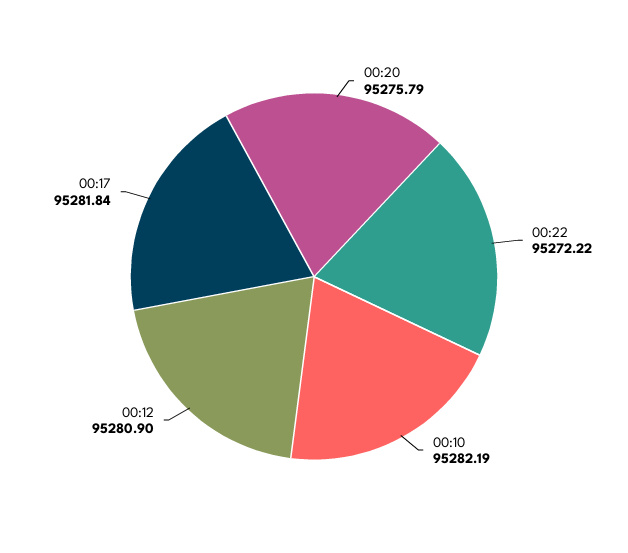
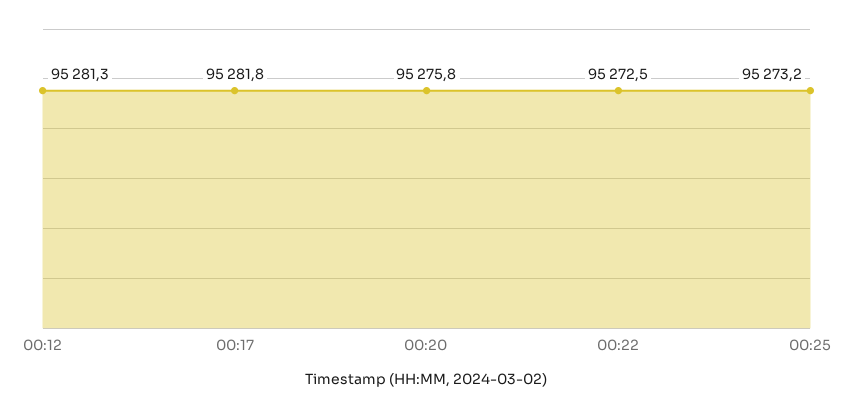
00:22: 95272.22 -> 95272.5
00:10: 95282.19 -> none
00:12: 95280.9 -> 95281.3
00:25: none -> 95273.2

